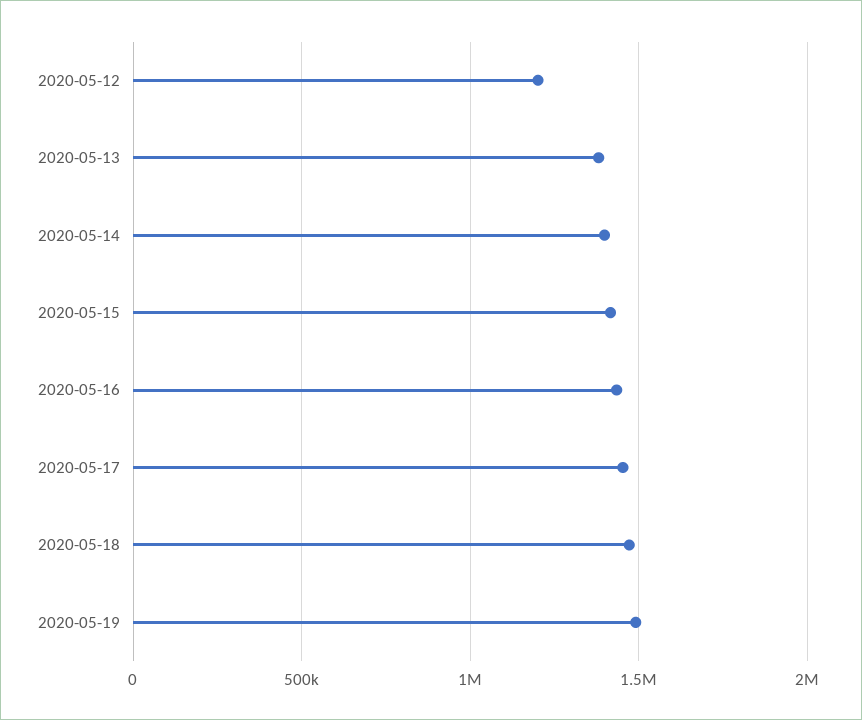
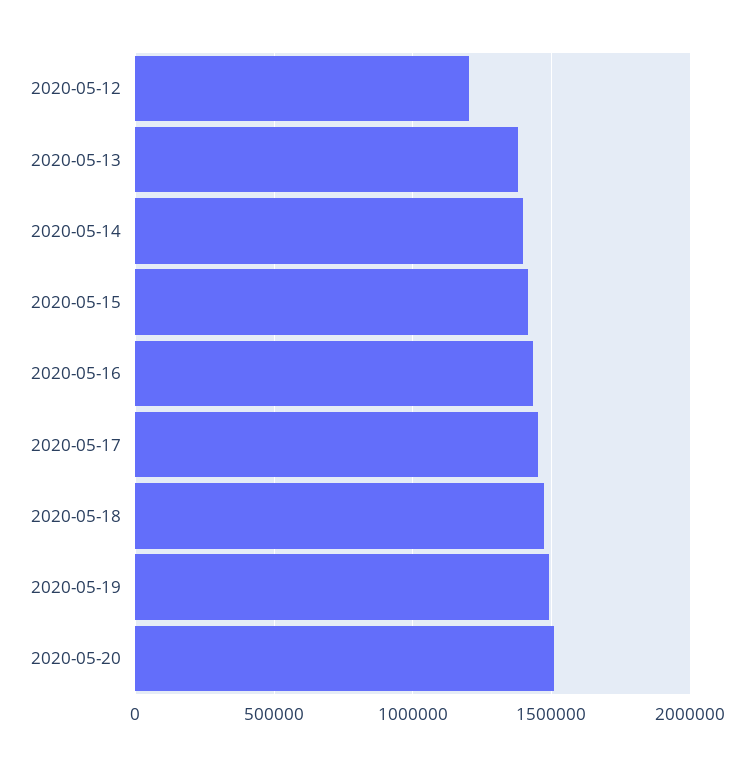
2020-05-20: none -> 1500000

